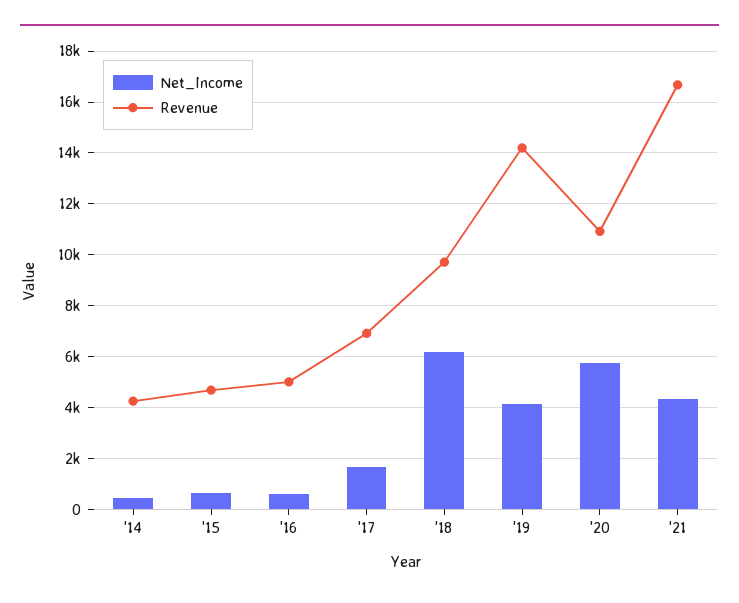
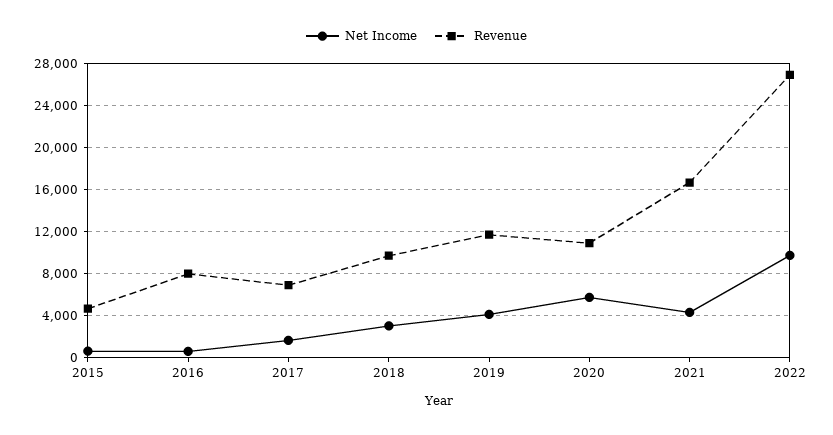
Net_Income, '14: 500 -> none
Revenue, '14: 4250 -> none
Revenue, '16: 5000 -> 8000
Net_Income, '18: 6250 -> 3000
Revenue, '19: 14250 -> 12000
Net_Income, 2022: none -> 10000
Revenue, 2022: none -> 27000

